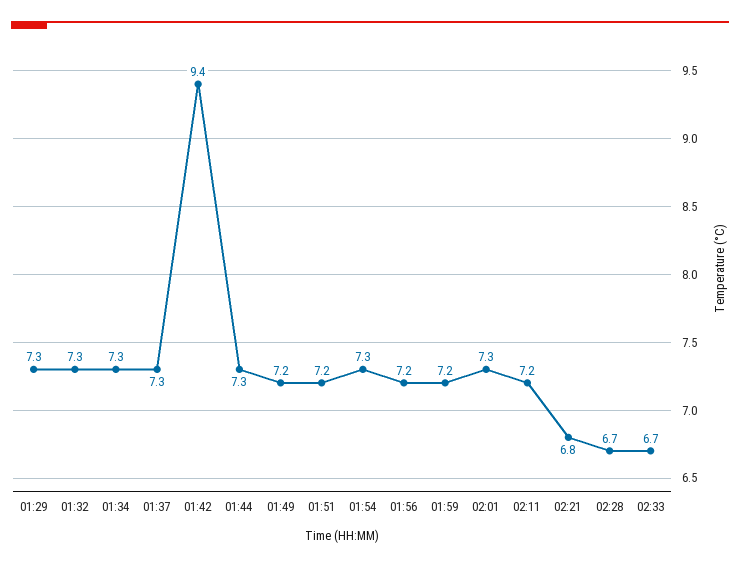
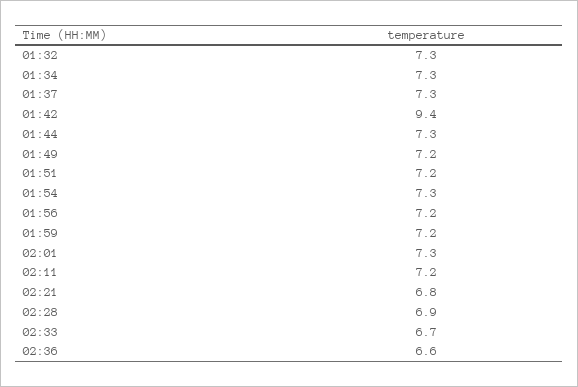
01:29: 7.3 -> none
02:28: 6.7 -> 6.9
02:36: none -> 6.6

